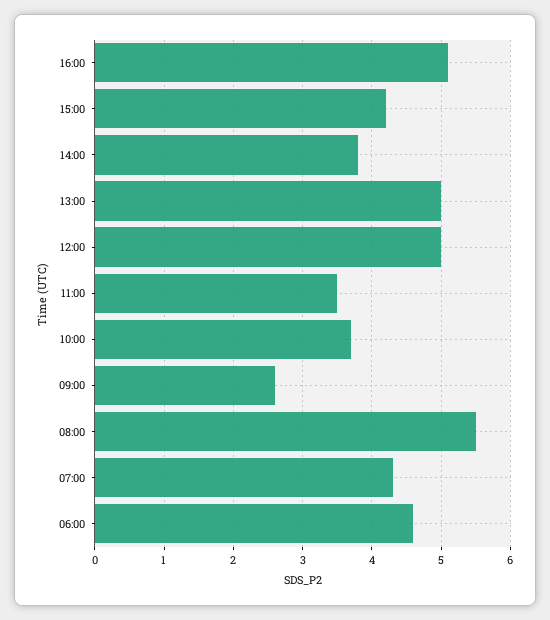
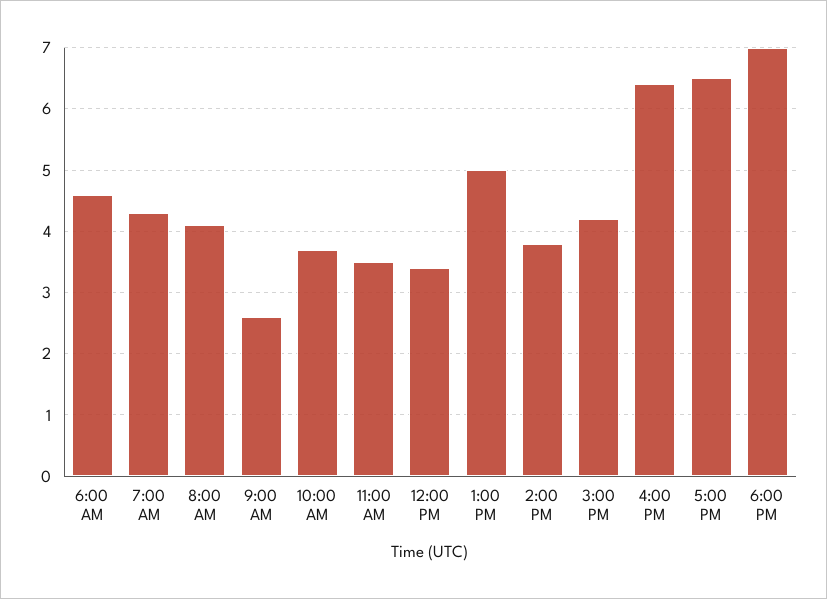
16:00: 5.1 -> 6.4
12:00: 5 -> 3.4
08:00: 5.5 -> 4.1
5:00 PM: none -> 6.5
6:00 PM: none -> 7

